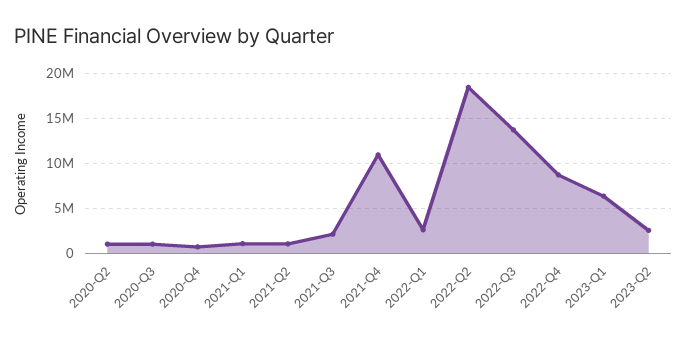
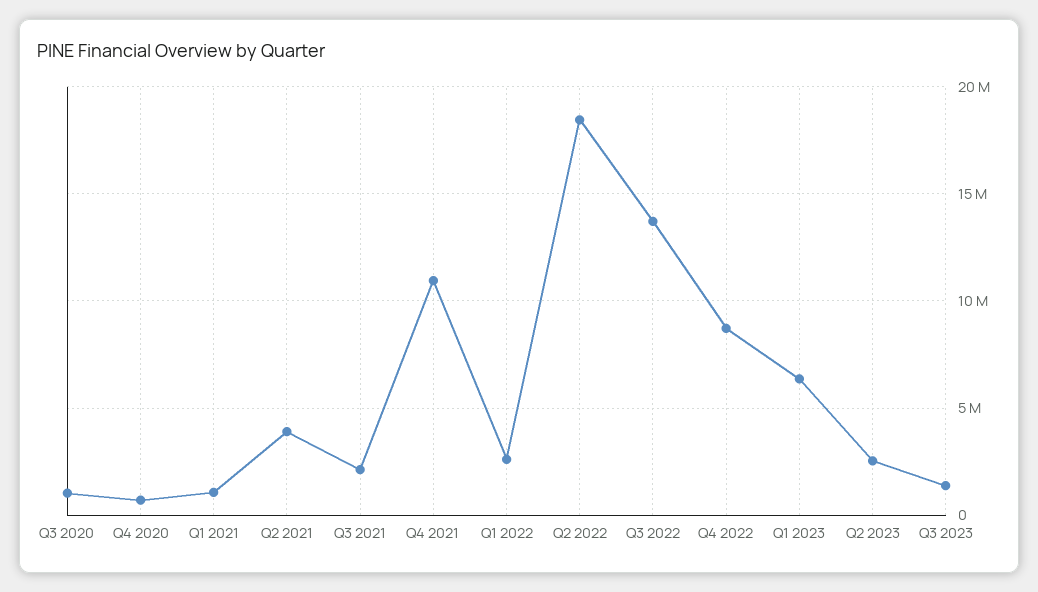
2020-Q2: 1000000 -> none
2021-Q2: 1000000 -> 4000000
Q3 2023: none -> 1500000

